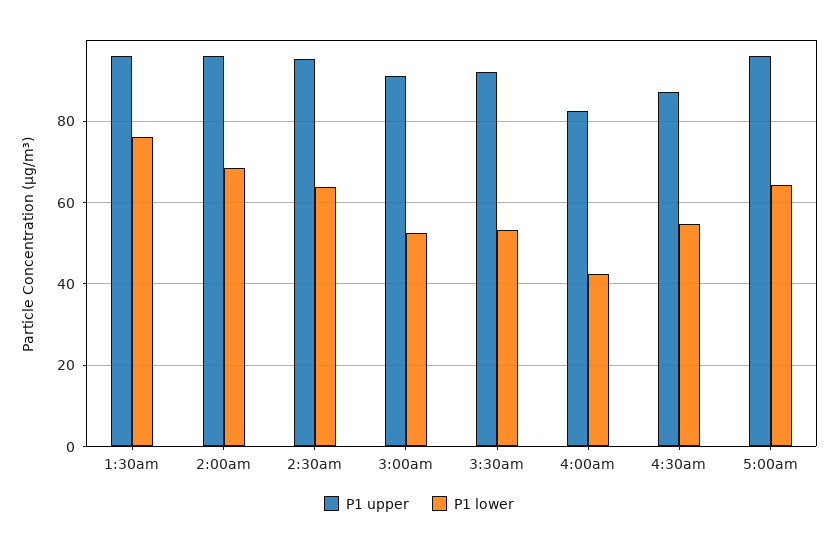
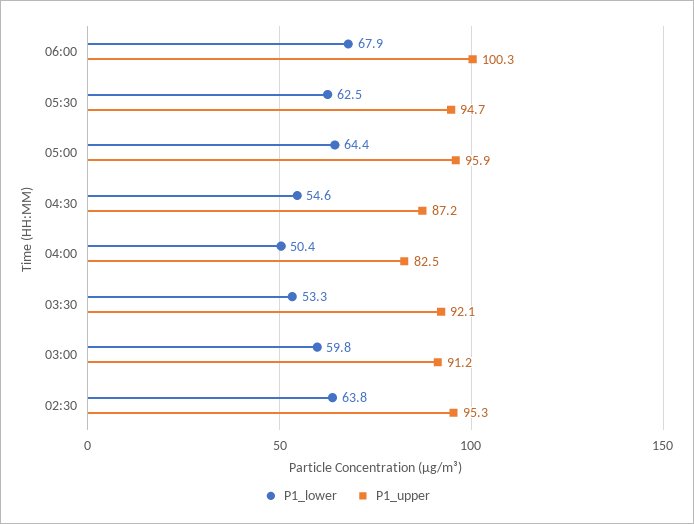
P1 upper, 1:30am: 96 -> none
P1 lower, 1:30am: 76 -> none
P1 upper, 2:00am: 96 -> none
P1 lower, 2:00am: 68 -> none
P1 lower, 3:00am: 52 -> 59.8
P1 lower, 4:00am: 42 -> 50.4
P1 lower, 06:00: none -> 67.9
P1 upper, 06:00: none -> 100.3
P1 lower, 05:30: none -> 62.5
P1 upper, 05:30: none -> 94.7

